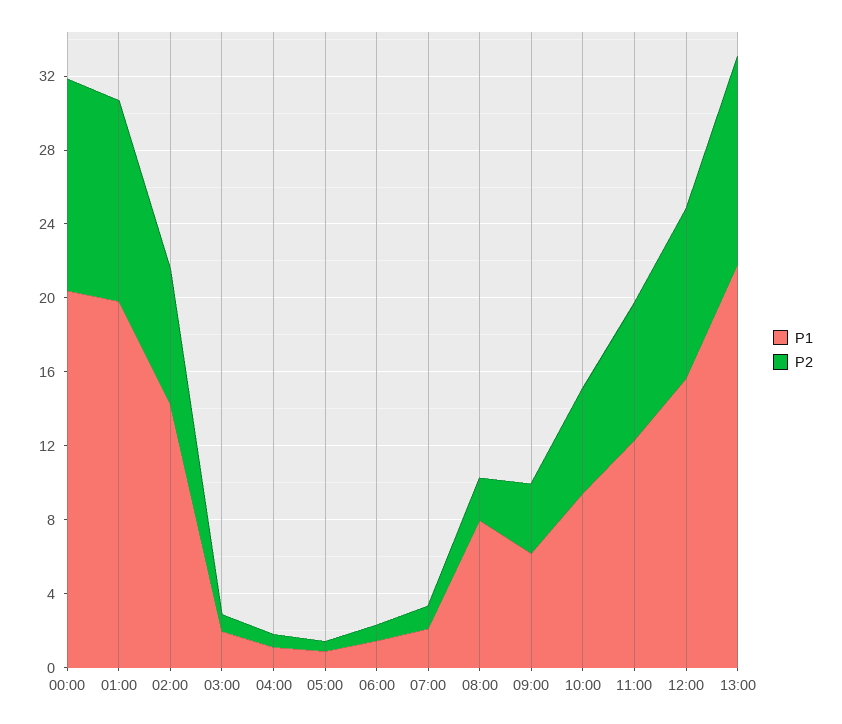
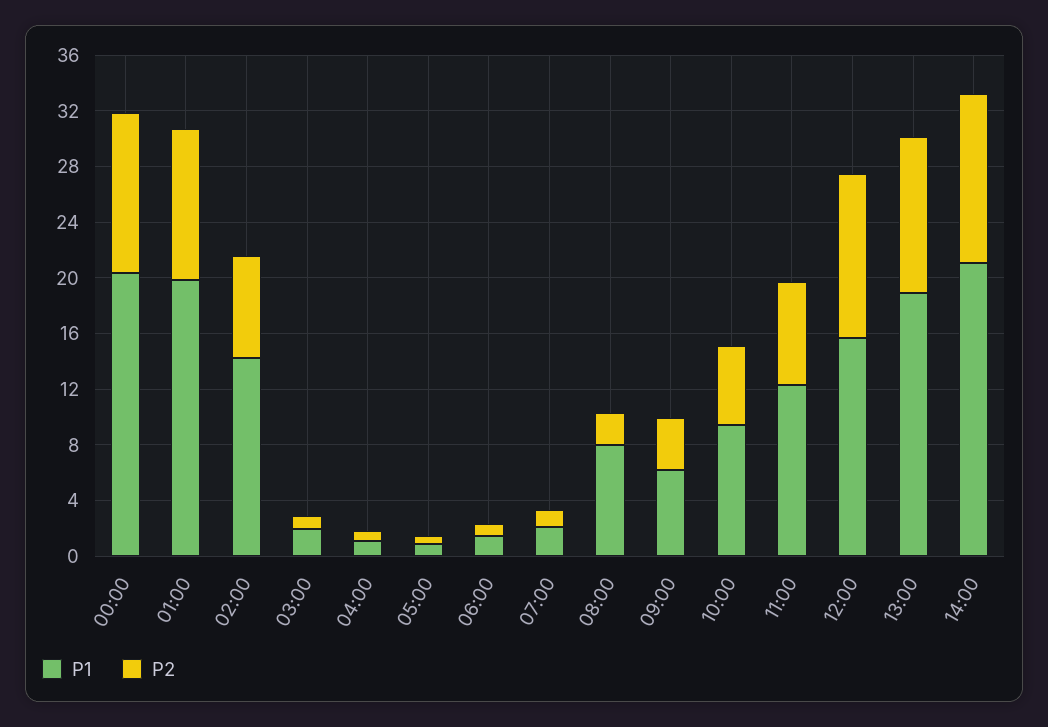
P2, 12:00: 9 -> 12
P1, 13:00: 22 -> 19
P1, 14:00: none -> 21
P2, 14:00: none -> 12

